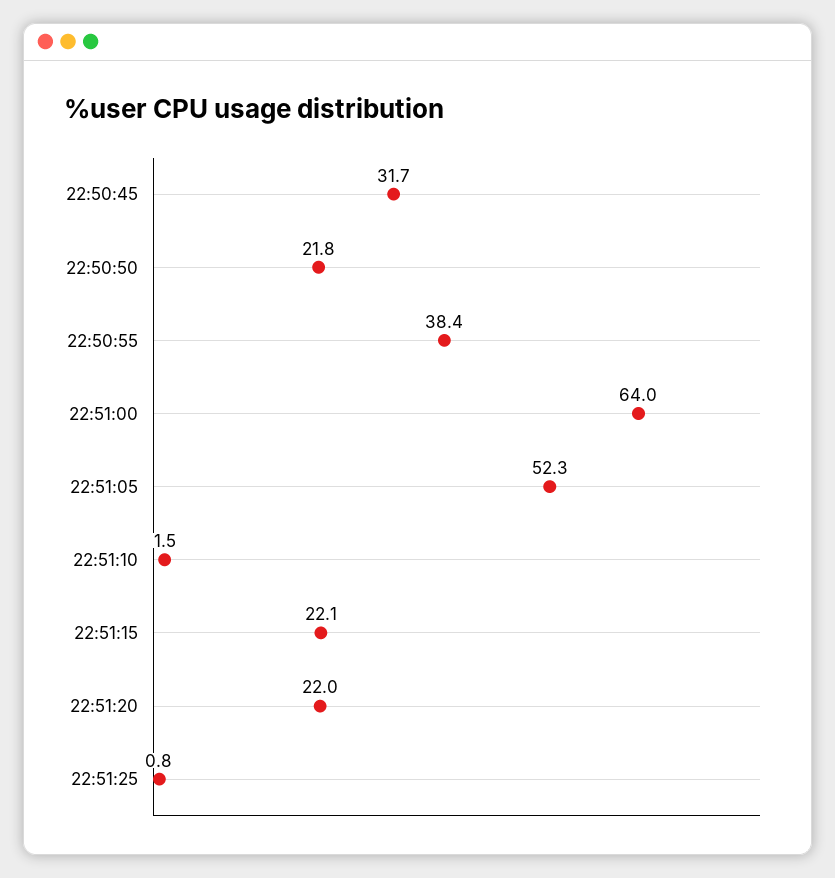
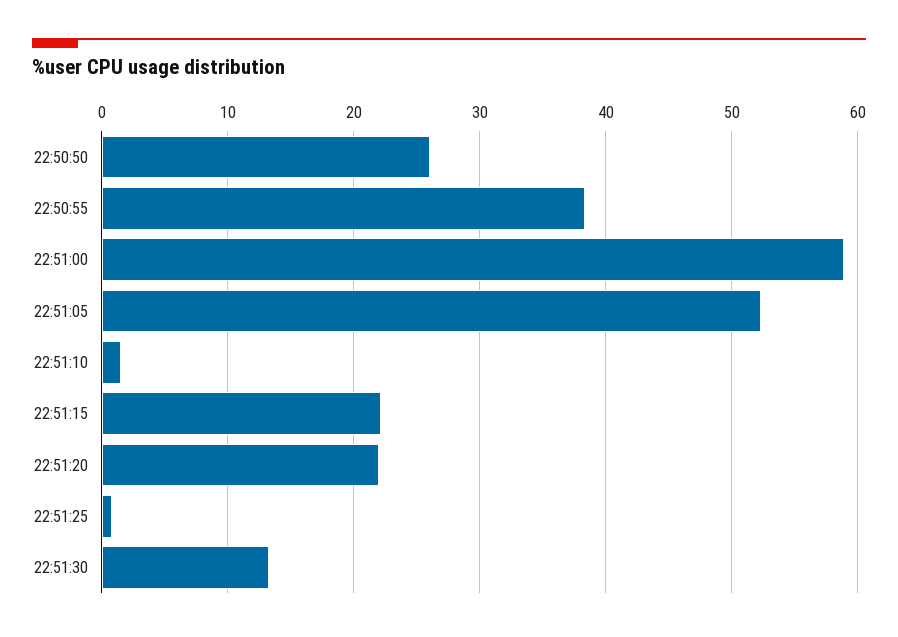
22:50:45: 31.7 -> none
22:50:50: 21.8 -> 26
22:51:00: 64 -> 59
22:51:30: none -> 13

